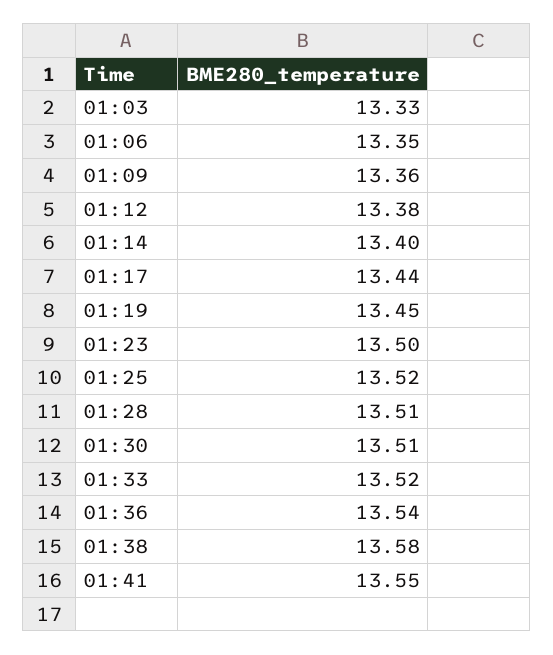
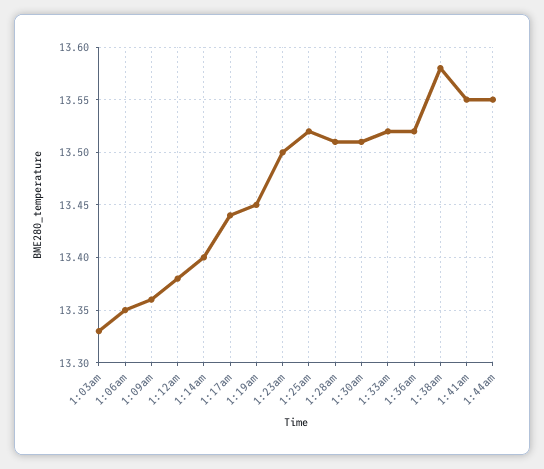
01:36: 13.54 -> 13.52
1:44am: none -> 13.55

